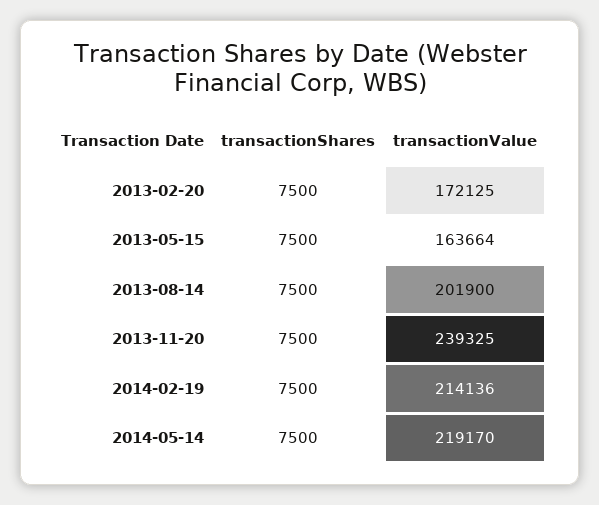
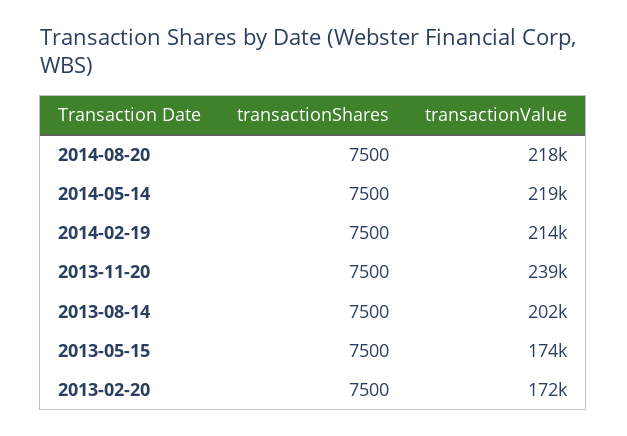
transactionValue, 2013-05-15: 163664 -> 174000
transactionShares, 2014-08-20: none -> 7500
transactionValue, 2014-08-20: none -> 218000

